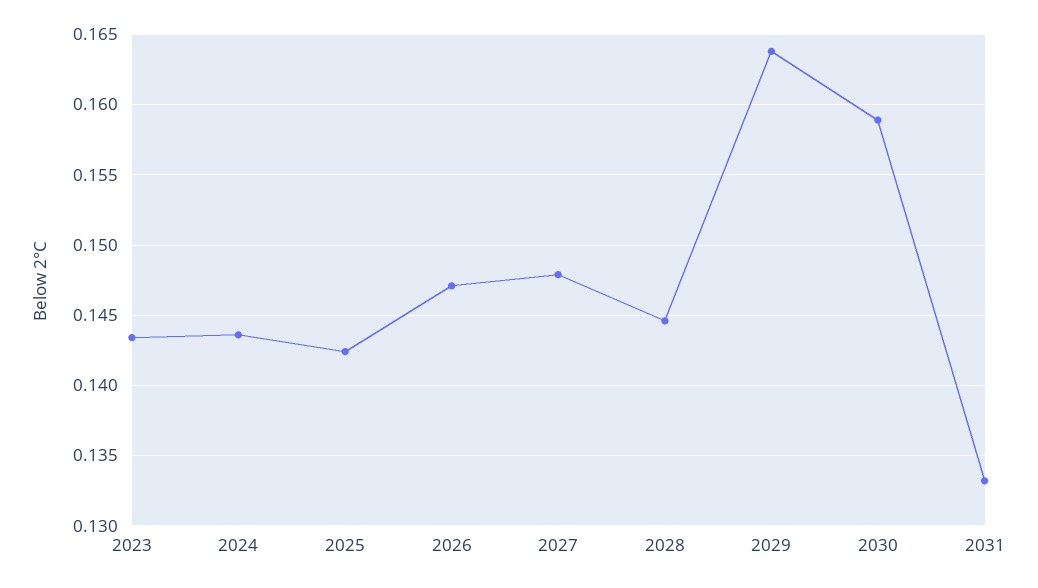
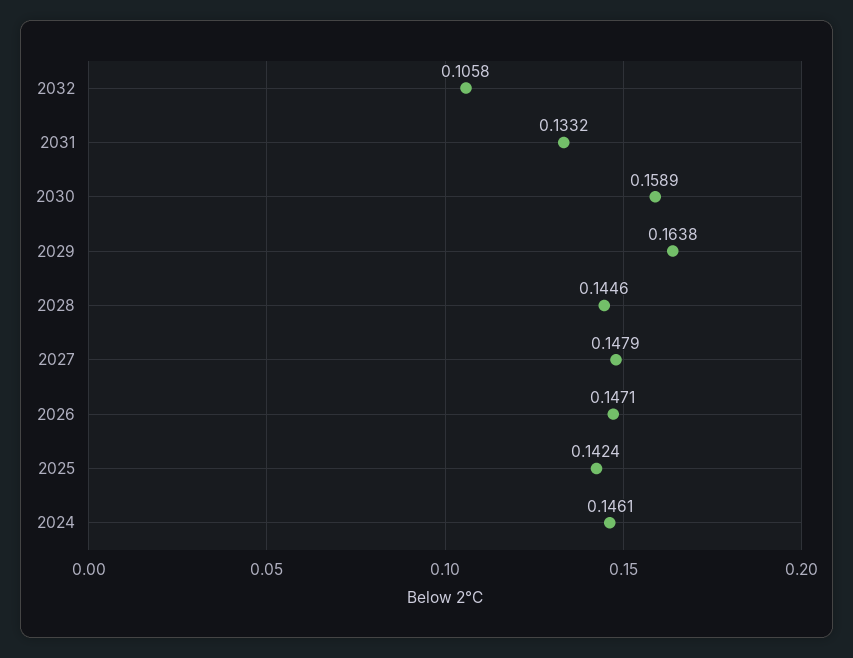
2023: 0.1435 -> none
2024: 0.1435 -> 0.1461
2032: none -> 0.1058

